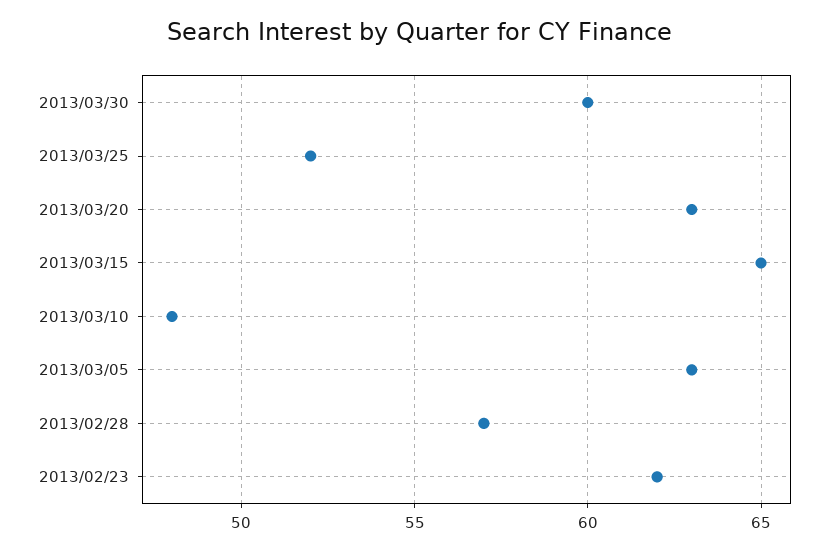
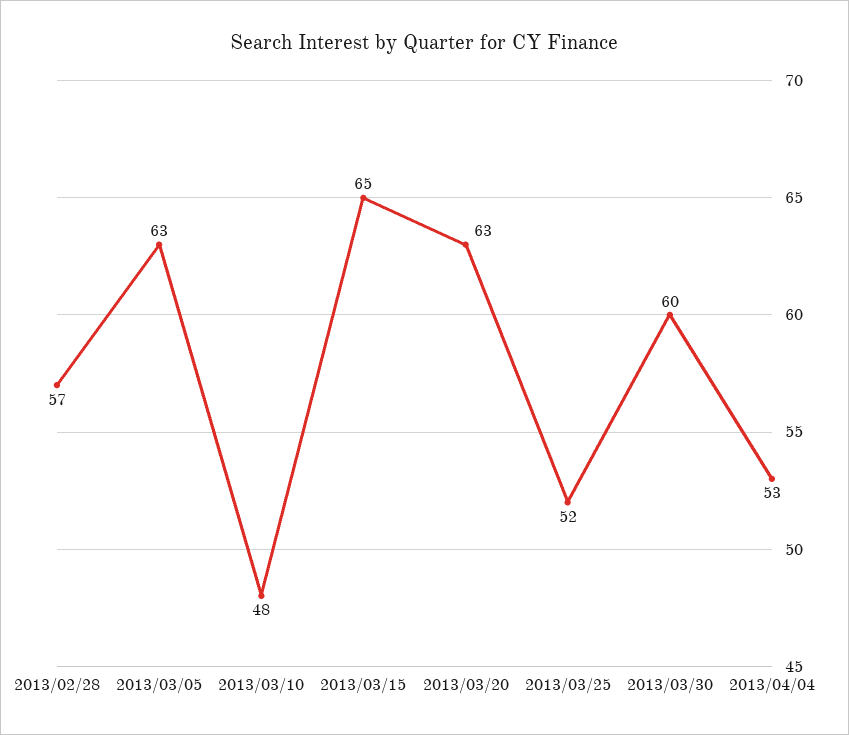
2013/02/23: 62 -> none
2013/04/04: none -> 53

